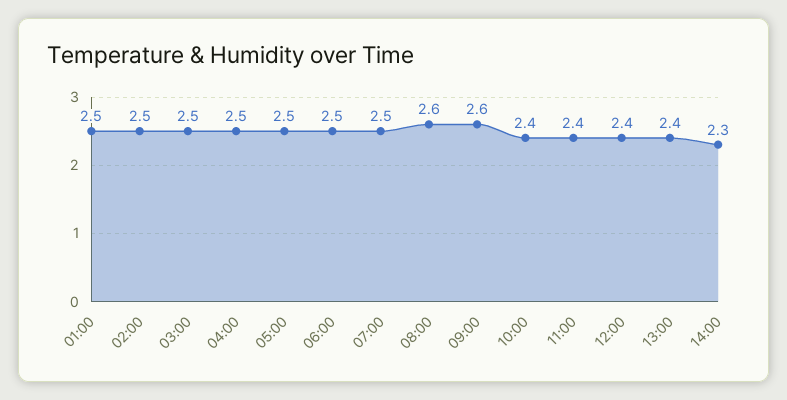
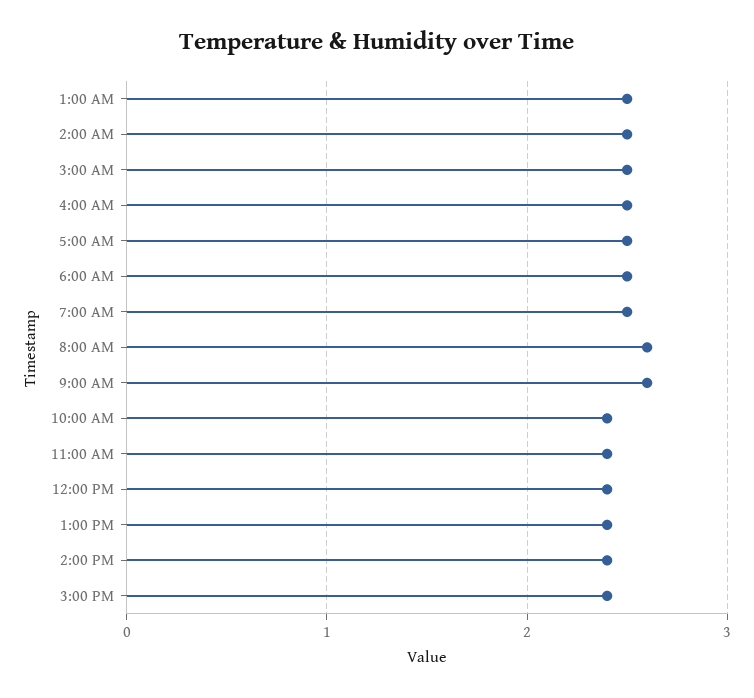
14:00: 2.3 -> 2.4
3:00 PM: none -> 2.4

